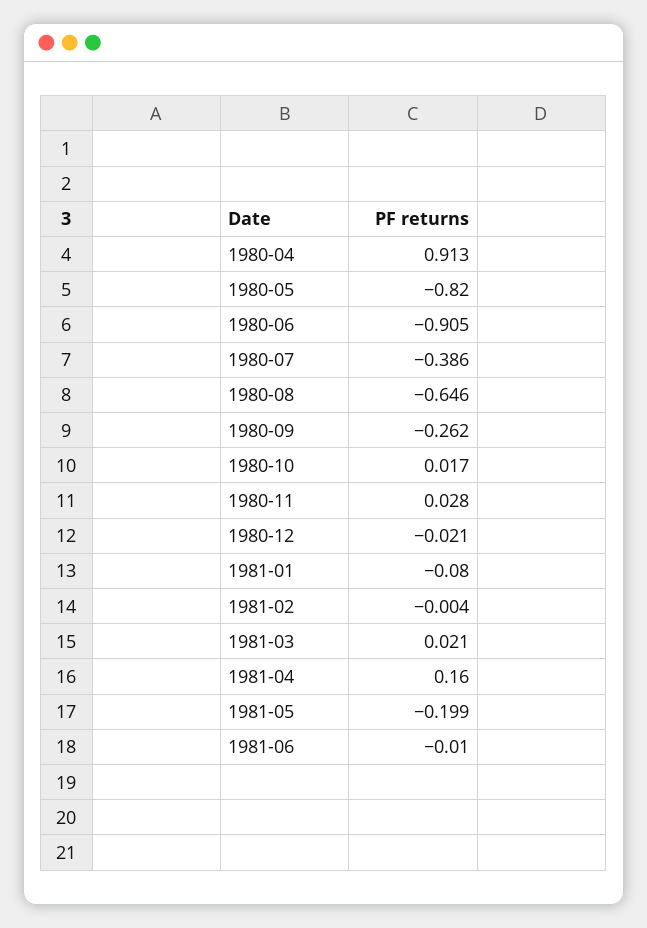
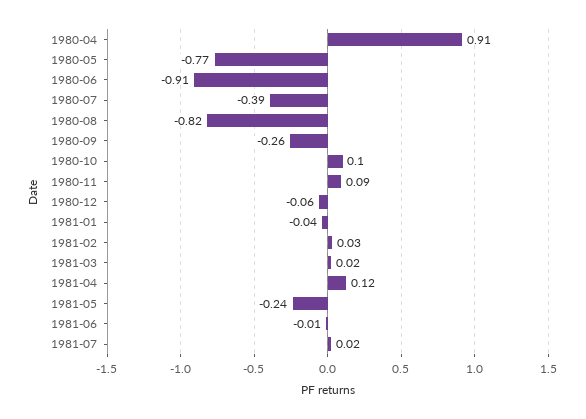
1980-05: -0.82 -> -0.77
1980-08: -0.646 -> -0.82
1980-10: 0.017 -> 0.1
1980-11: 0.028 -> 0.09
1980-12: -0.021 -> -0.06
1981-01: -0.08 -> -0.04
1981-02: -0.004 -> 0.03
1981-04: 0.16 -> 0.12
1981-05: -0.199 -> -0.24
1981-07: none -> 0.02

